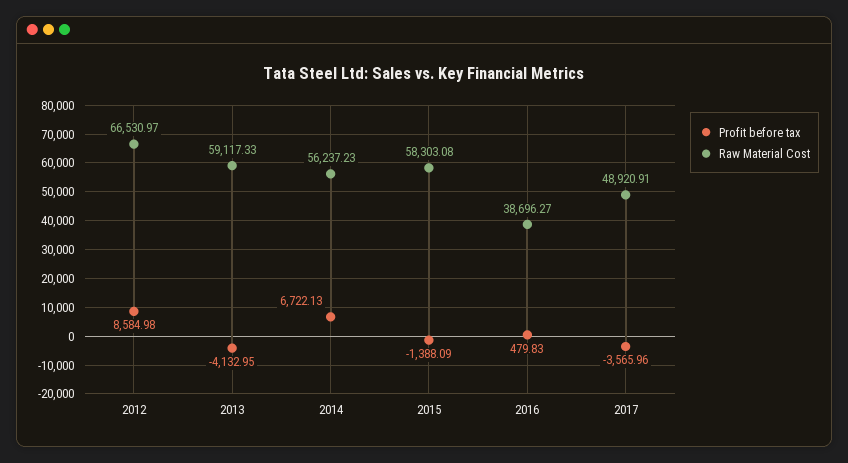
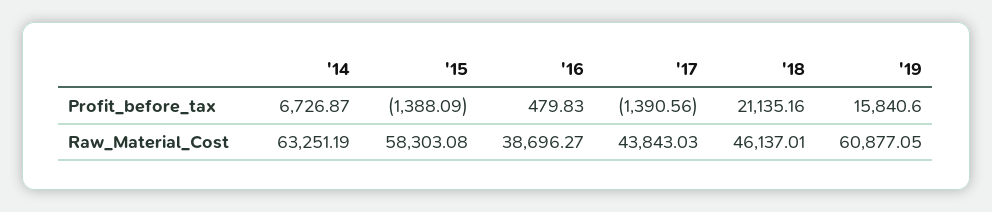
Profit before tax, 2012: 8584.98 -> none
Raw Material Cost, 2012: 66530.97 -> none
Profit before tax, 2013: -4132.95 -> none
Raw Material Cost, 2013: 59117.33 -> none
Profit before tax, 2014: 6722.13 -> 6726.87
Raw Material Cost, 2014: 56237.23 -> 63251.19
Profit before tax, 2017: -3565.96 -> -1390.56
Raw Material Cost, 2017: 48920.91 -> 43843.03
Profit before tax, '18: none -> 21135.16
Profit before tax, '19: none -> 15840.6
Raw Material Cost, '18: none -> 46137.01
Raw Material Cost, '19: none -> 60877.05

